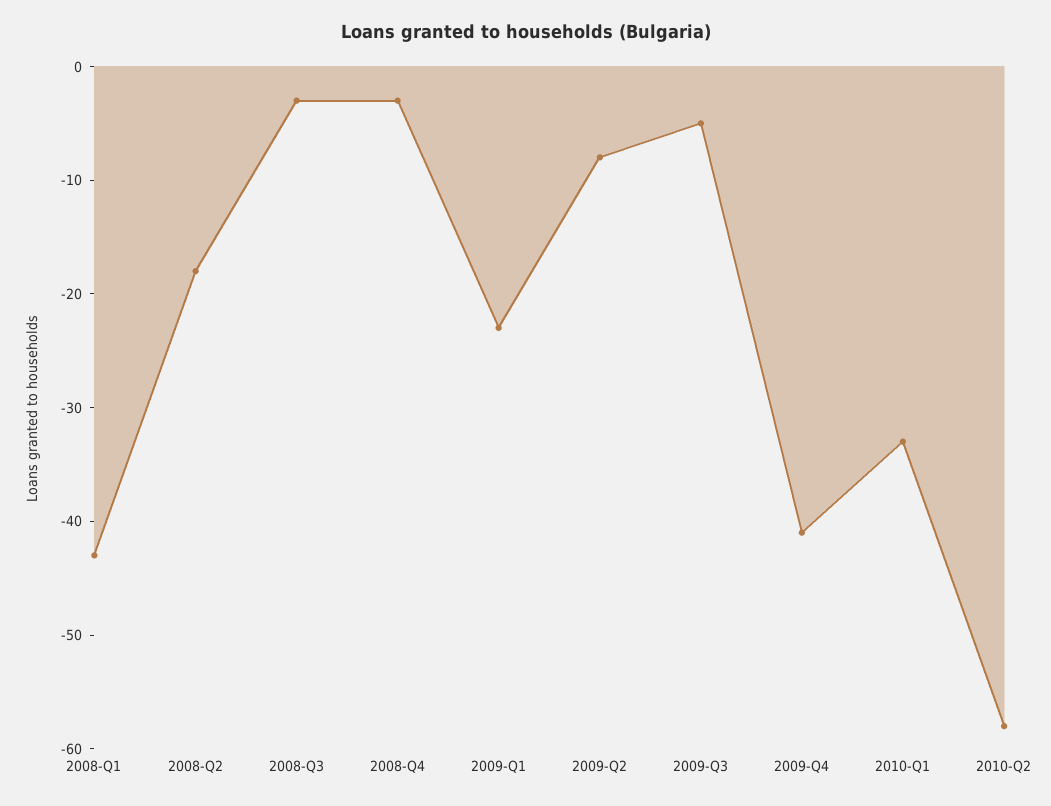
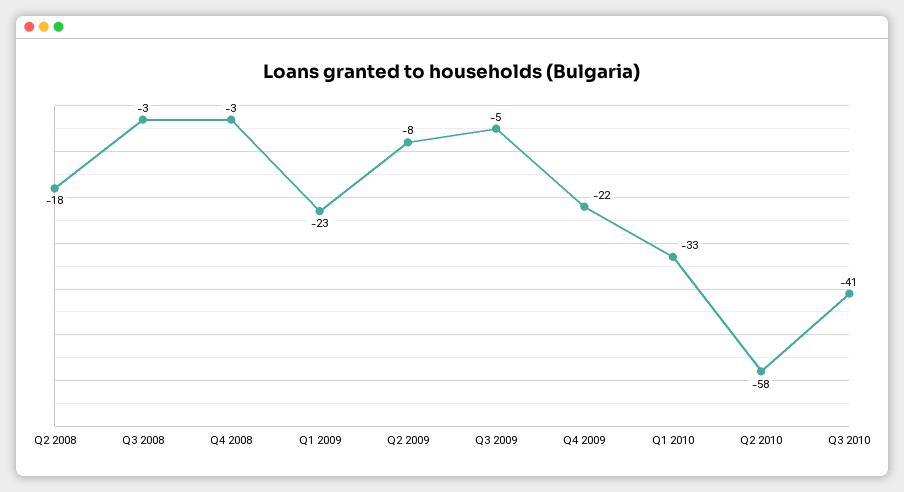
2008-Q1: -43 -> none
2009-Q4: -41 -> -22
Q3 2010: none -> -41

